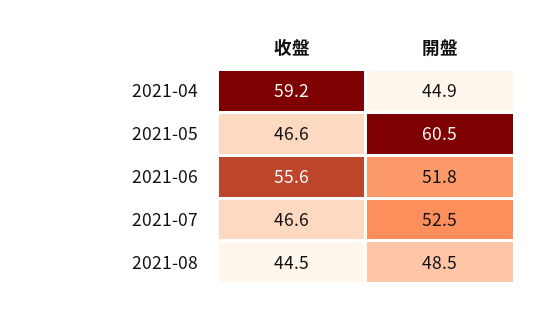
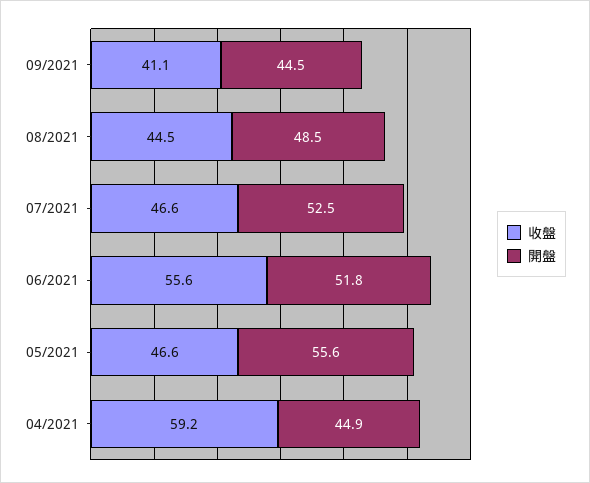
開盤, 2021-05: 60.5 -> 55.6
收盤, 09/2021: none -> 41.1
開盤, 09/2021: none -> 44.5

